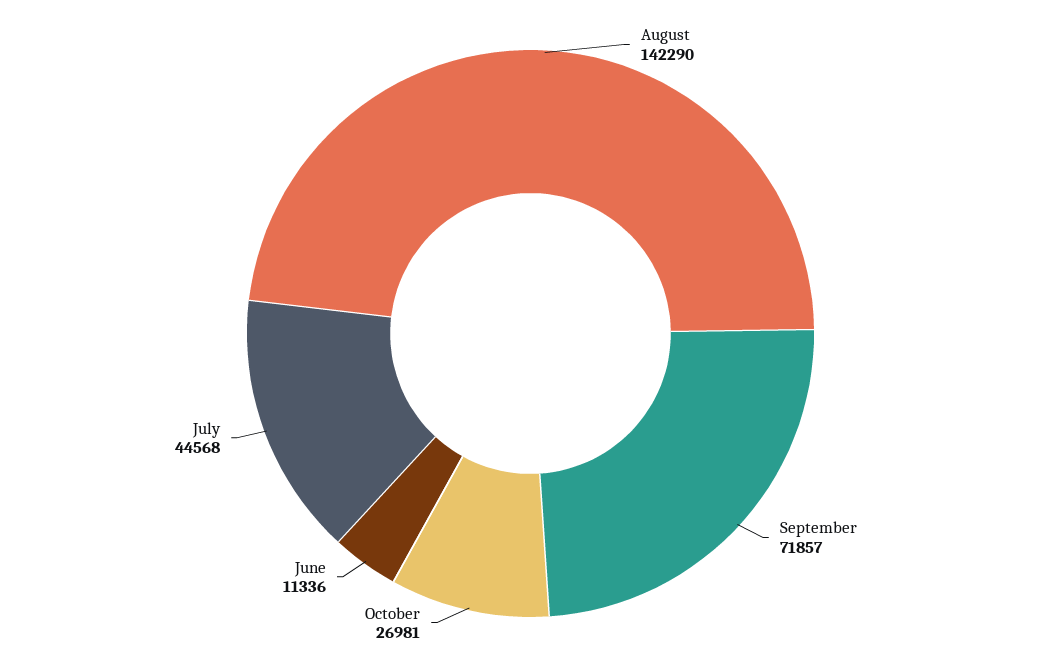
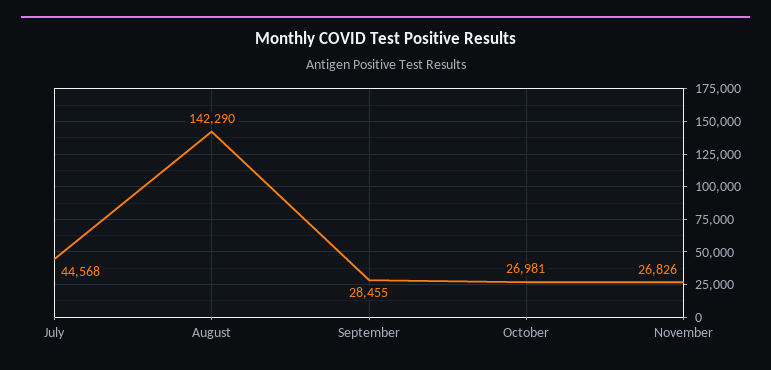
September: 71857 -> 28455
June: 11336 -> none
November: none -> 26826

